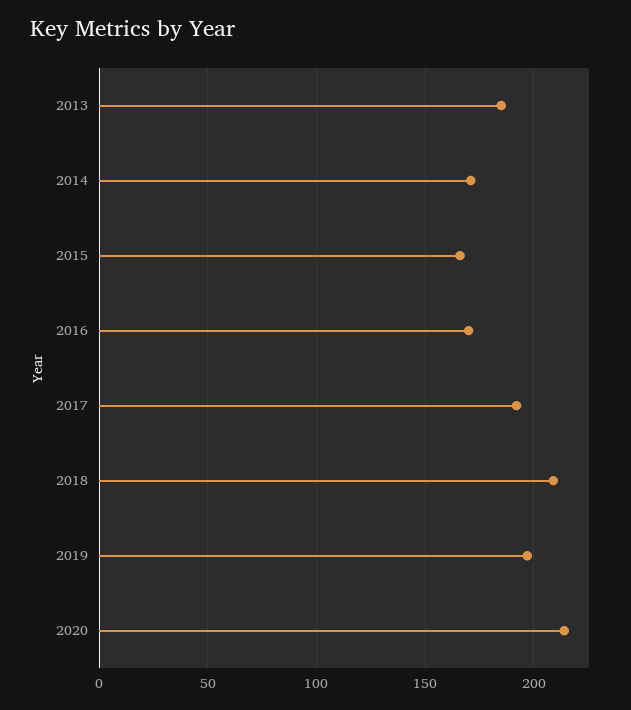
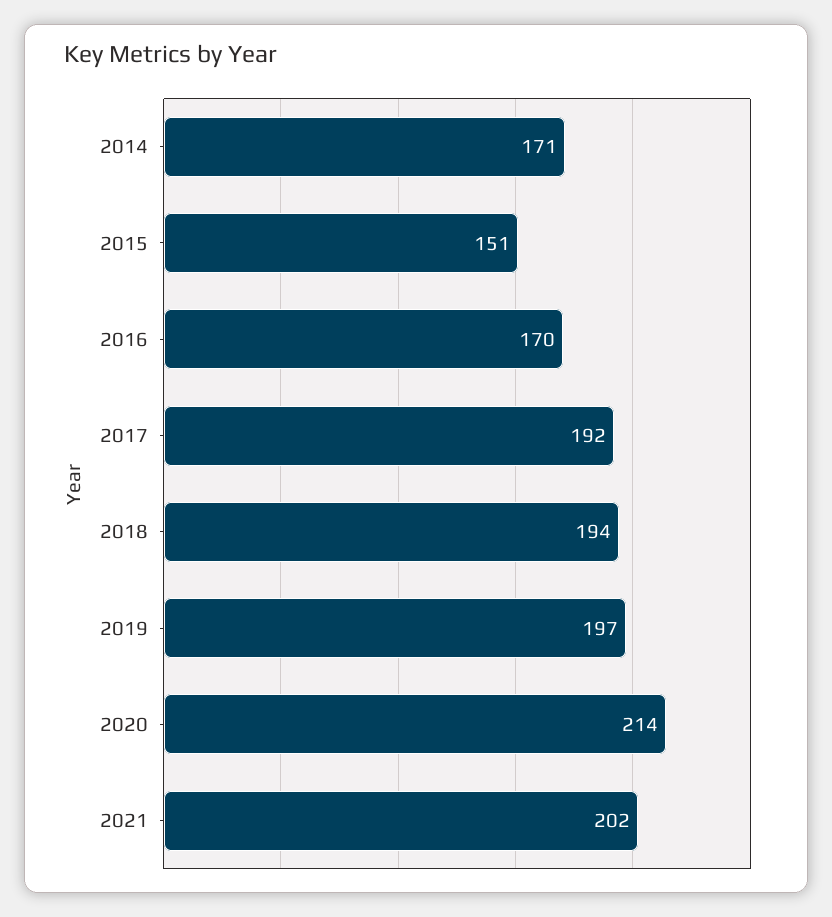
2013: 185 -> none
2015: 165 -> 151
2018: 210 -> 194
2021: none -> 202

